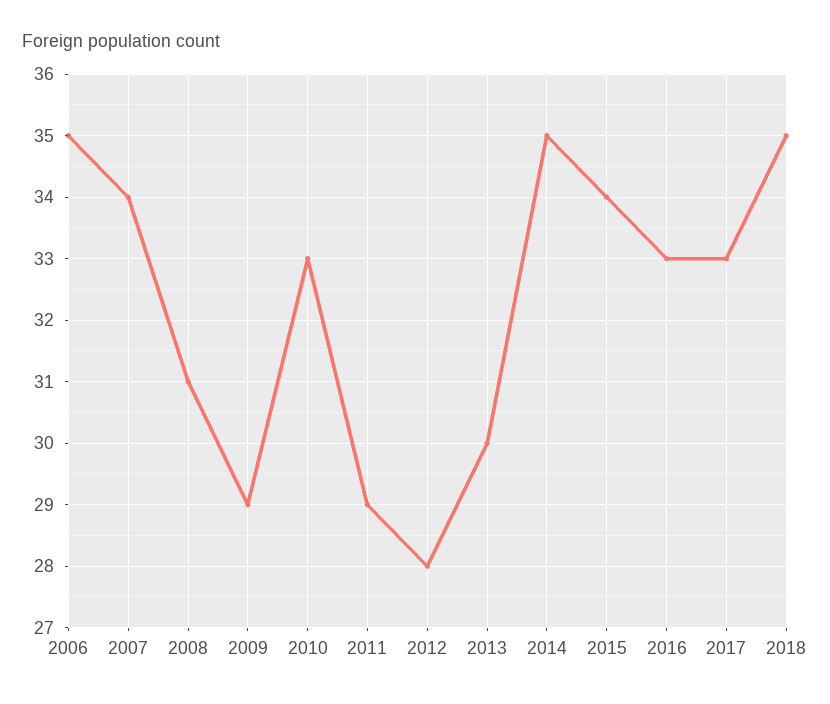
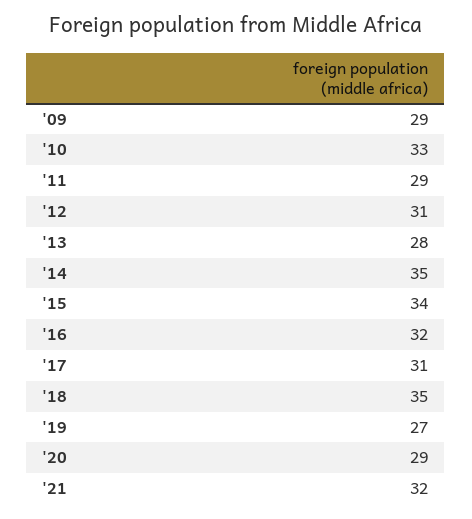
2006: 35 -> none
2007: 34 -> none
2008: 31 -> none
2012: 28 -> 31
2013: 30 -> 28
2016: 33 -> 32
2017: 33 -> 31
'19: none -> 27
'20: none -> 29
'21: none -> 32

